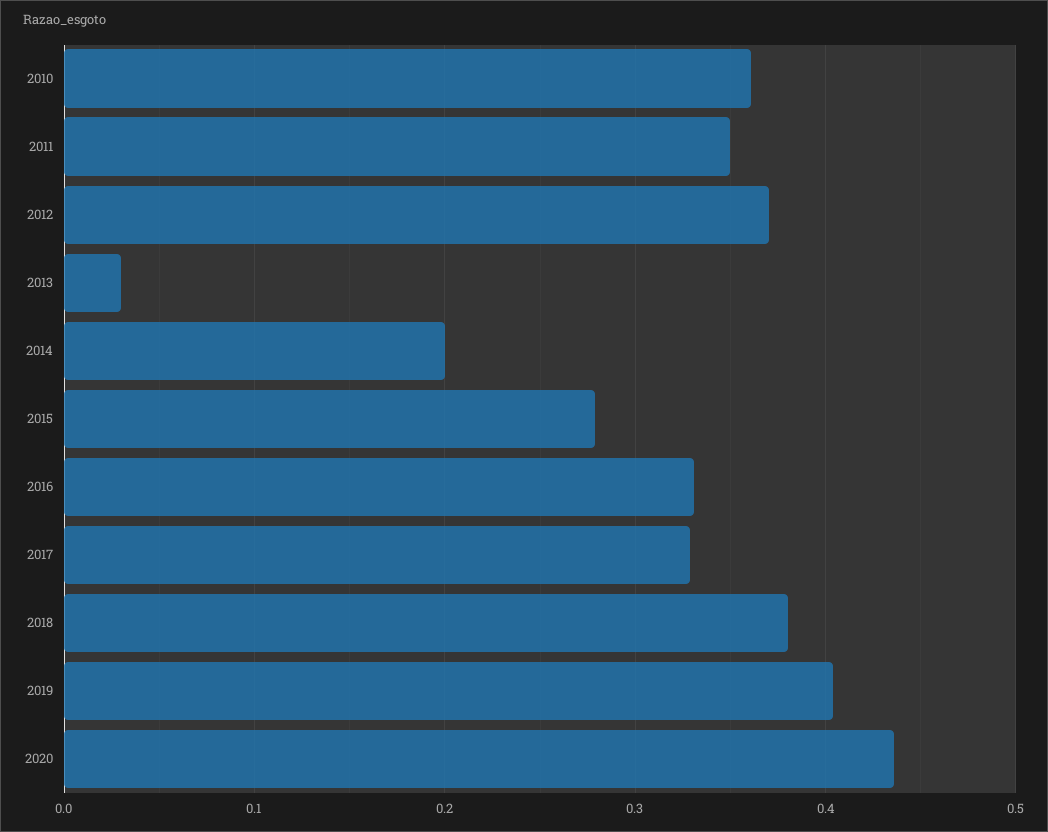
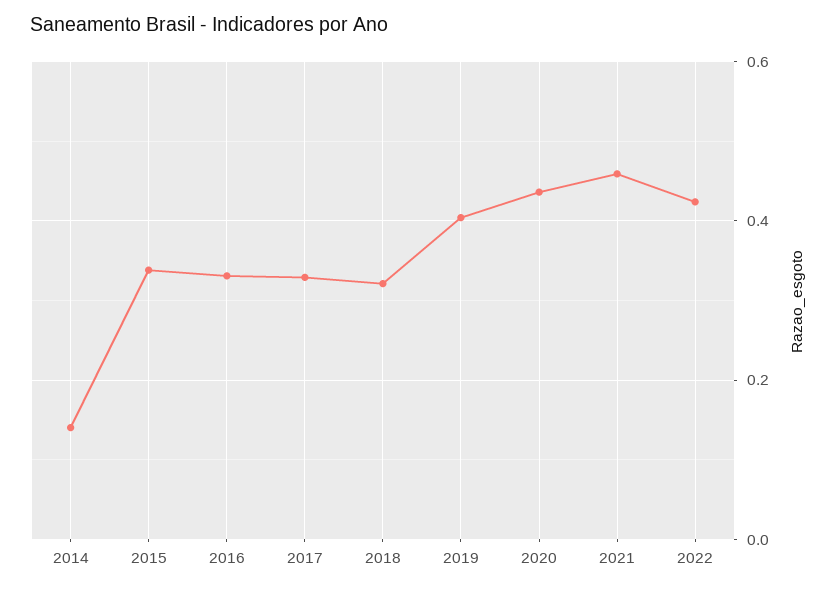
2010: 0.36 -> none
2011: 0.35 -> none
2012: 0.37 -> none
2013: 0.03 -> none
2014: 0.2 -> 0.14
2015: 0.28 -> 0.34
2018: 0.38 -> 0.32
2021: none -> 0.46
2022: none -> 0.42

